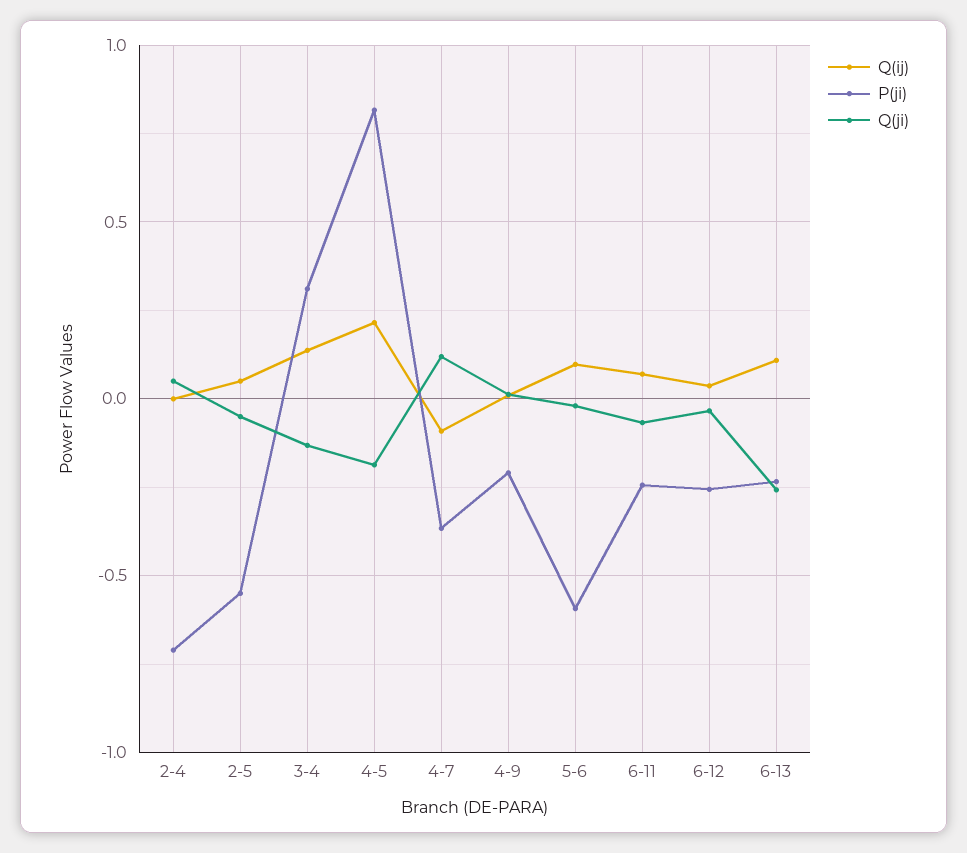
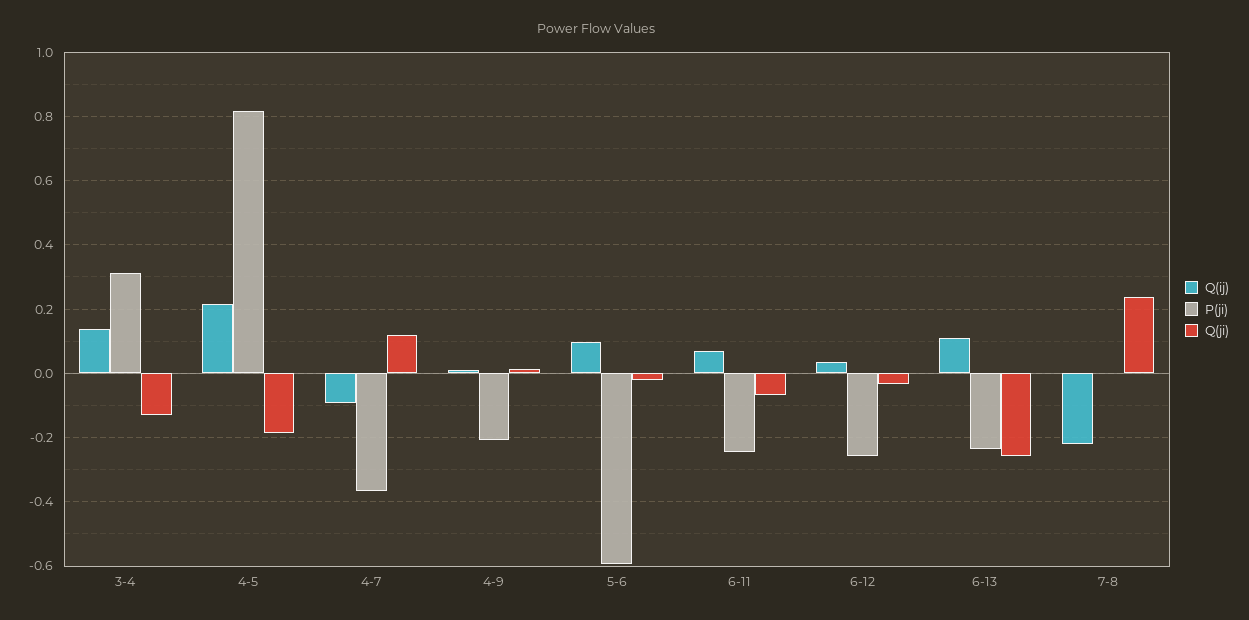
Q(ij), 2-4: 0 -> none
P(ji), 2-4: -0.7 -> none
Q(ji), 2-4: 0.05 -> none
Q(ij), 2-5: 0.05 -> none
P(ji), 2-5: -0.55 -> none
Q(ji), 2-5: -0.05 -> none
Q(ij), 7-8: none -> -0.22
P(ji), 7-8: none -> 0
Q(ji), 7-8: none -> 0.24

